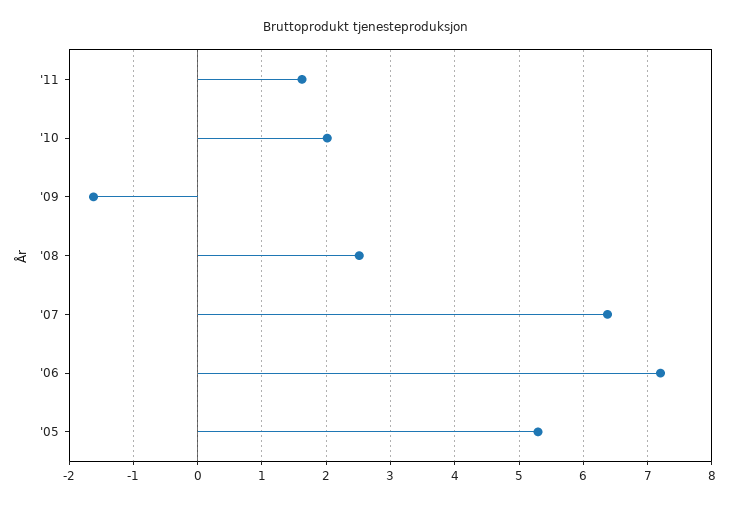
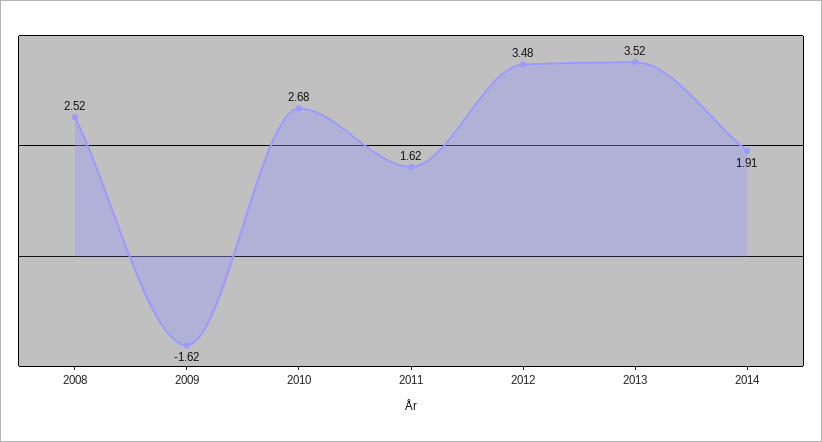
'10: 2 -> 2.68
'07: 6.4 -> none
'06: 7.2 -> none
'05: 5.3 -> none
2012: none -> 3.48
2013: none -> 3.52
2014: none -> 1.91

